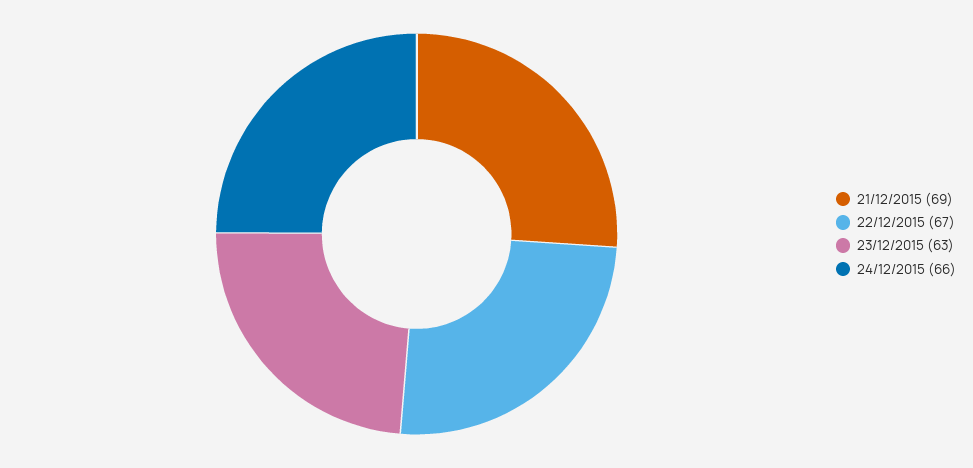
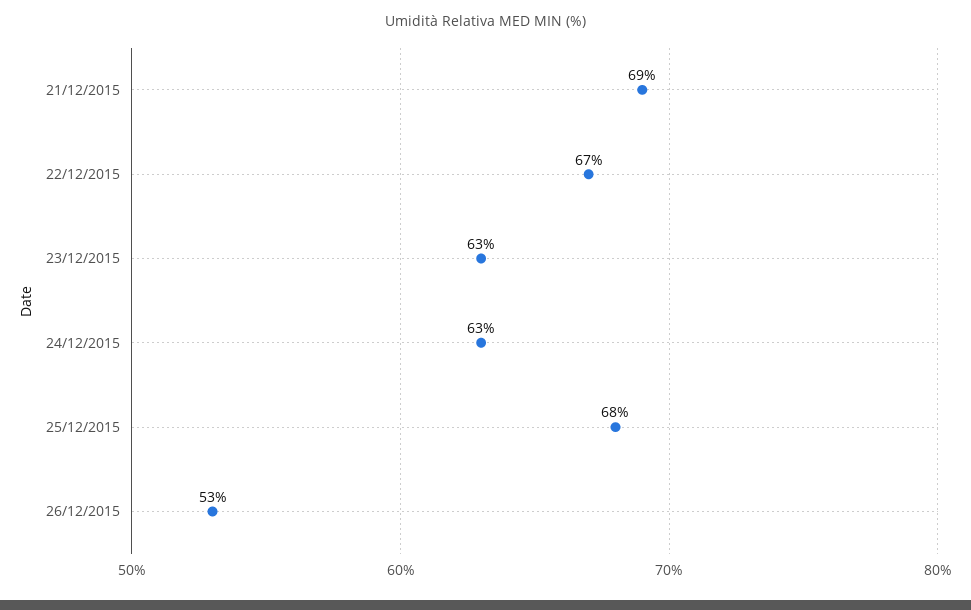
24/12/2015: 66 -> 63
25/12/2015: none -> 68
26/12/2015: none -> 53

